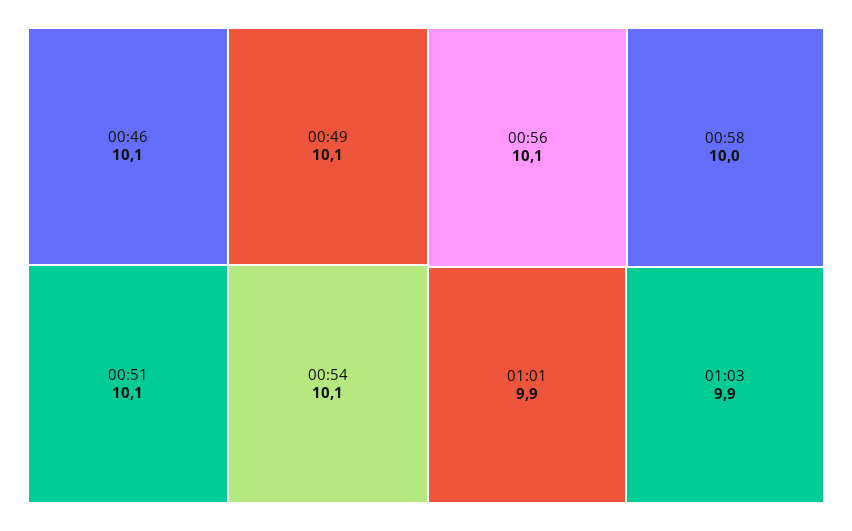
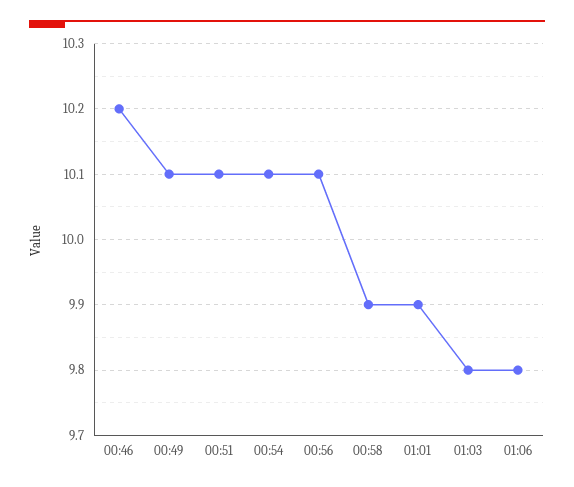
00:46: 10.1 -> 10.2
00:58: 10 -> 9.9
01:03: 9.9 -> 9.8
01:06: none -> 9.8

